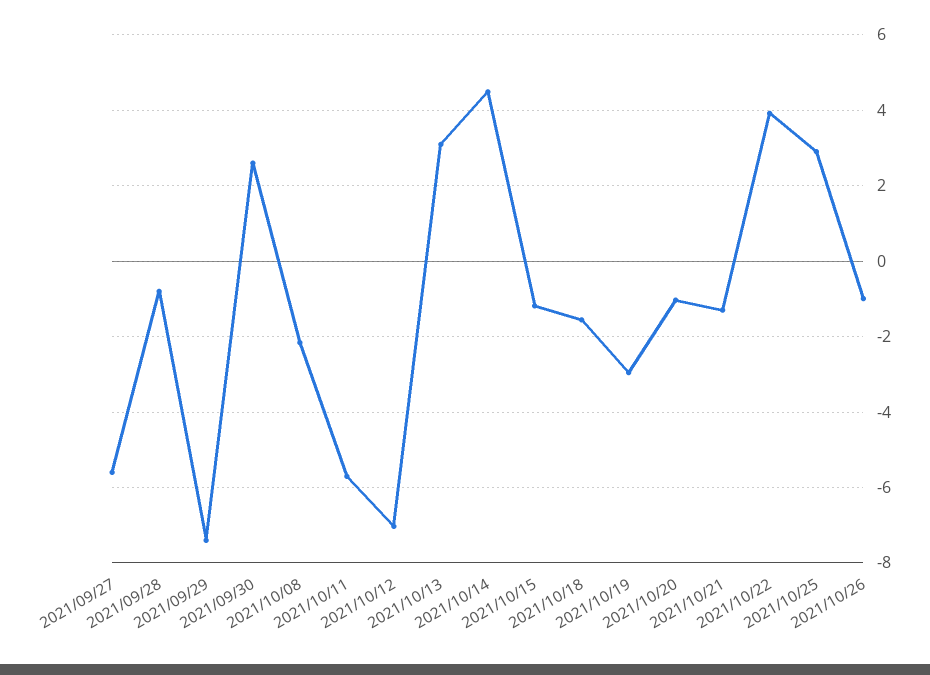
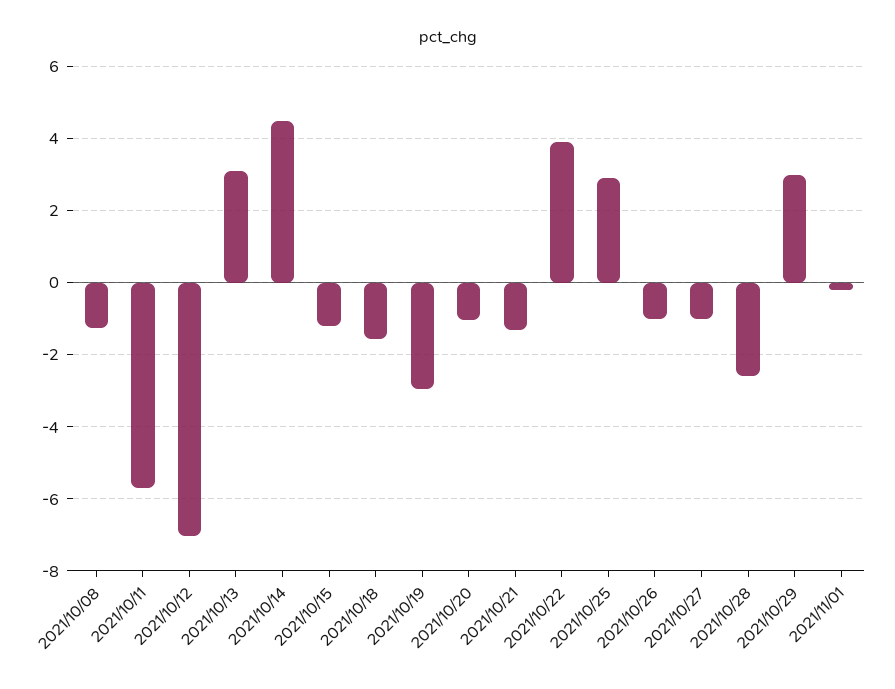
2021/09/27: -5.6 -> none
2021/09/28: -0.8 -> none
2021/09/29: -7.4 -> none
2021/09/30: 2.6 -> none
2021/10/08: -2.2 -> -1.2
2021/10/27: none -> -1
2021/10/28: none -> -2.6
2021/10/29: none -> 3
2021/11/01: none -> -0.2

